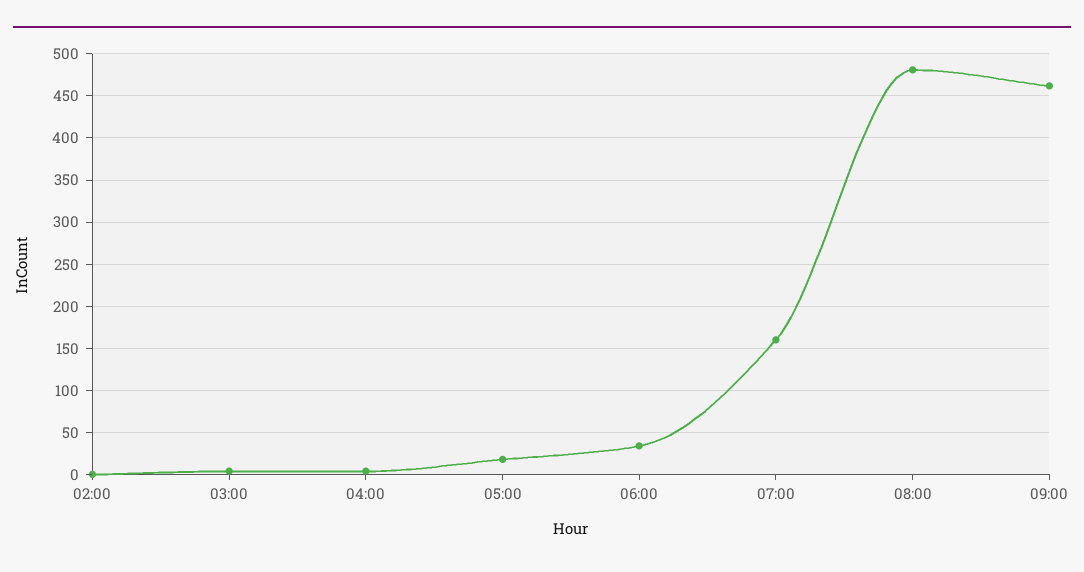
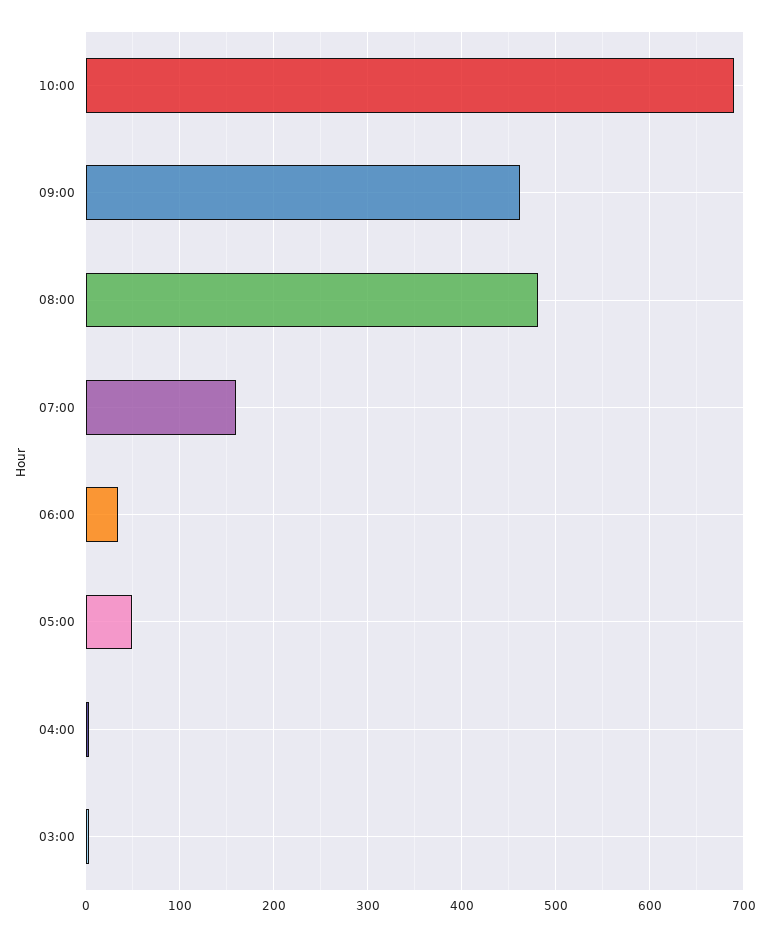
02:00: 0 -> none
05:00: 20 -> 50
10:00: none -> 690

